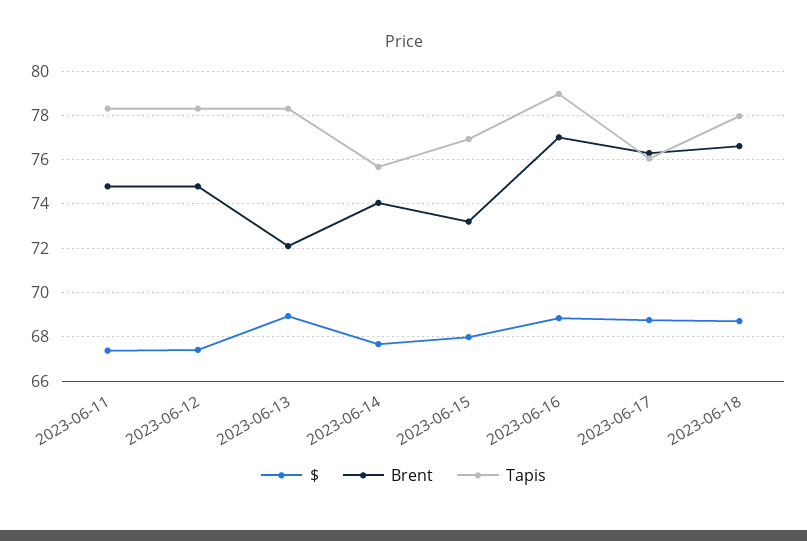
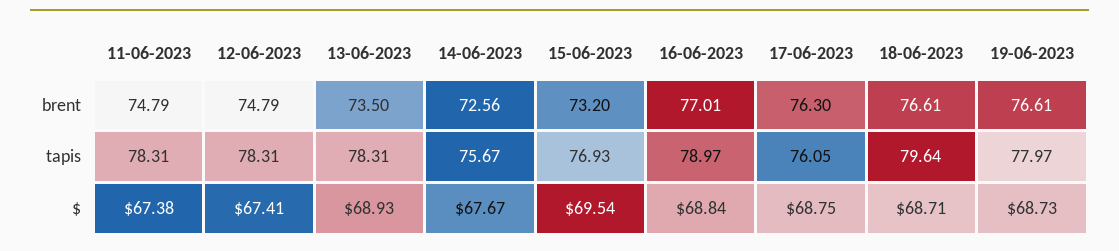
Brent, 2023-06-13: 72 -> 73.5
Brent, 2023-06-14: 74 -> 72.56
$, 2023-06-15: 68 -> 69.54
Tapis, 2023-06-18: 78 -> 79.64
Brent, 19-06-2023: none -> 76.61
Tapis, 19-06-2023: none -> 77.97
$, 19-06-2023: none -> 68.73

